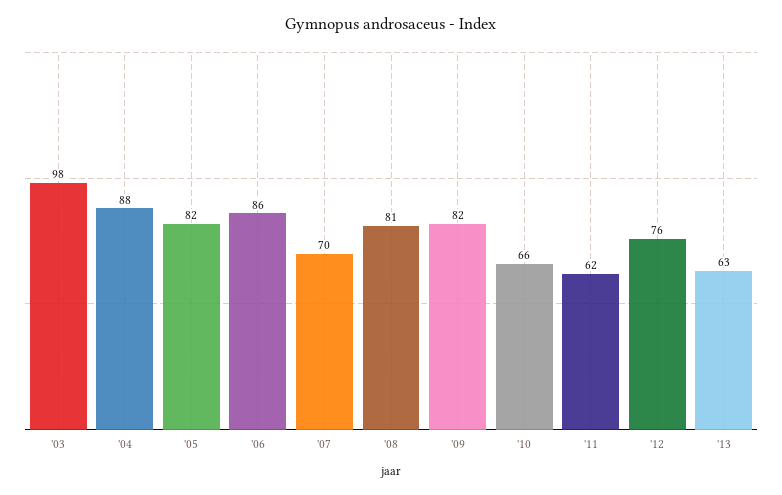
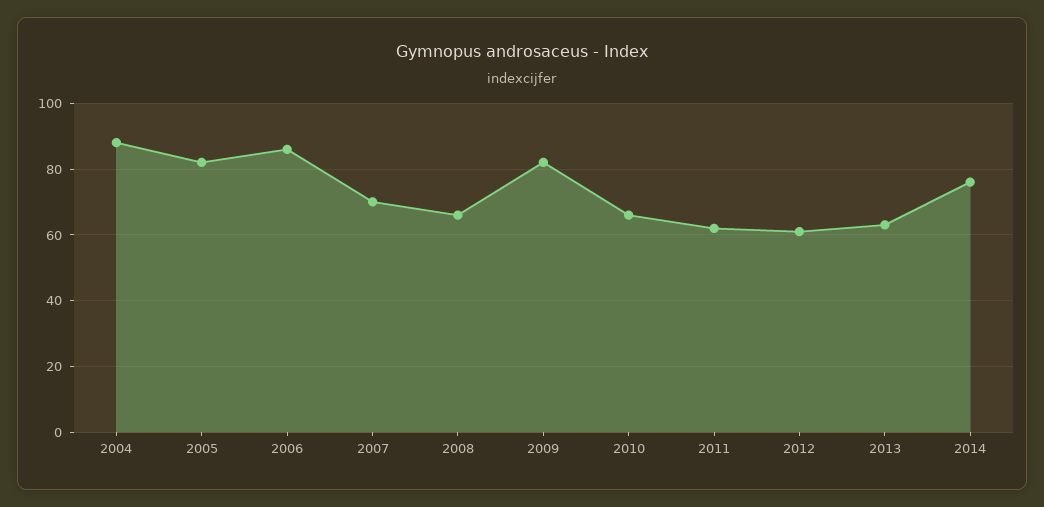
'03: 98 -> none
'08: 81 -> 65
'12: 76 -> 60
2014: none -> 75

